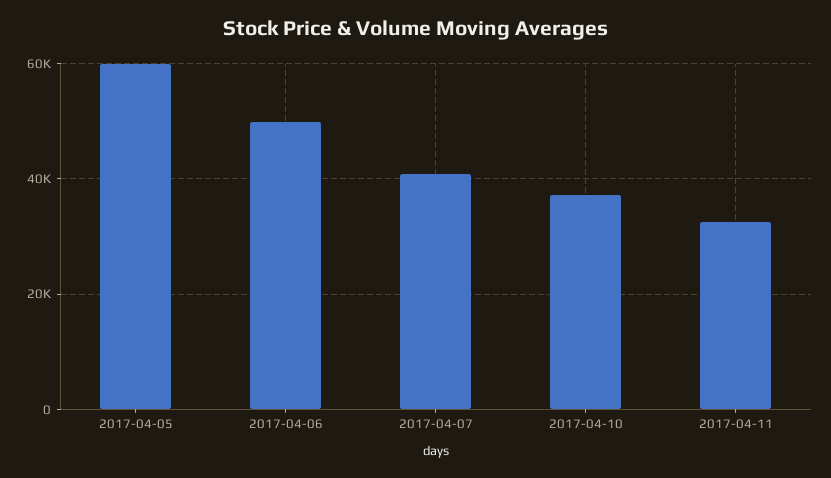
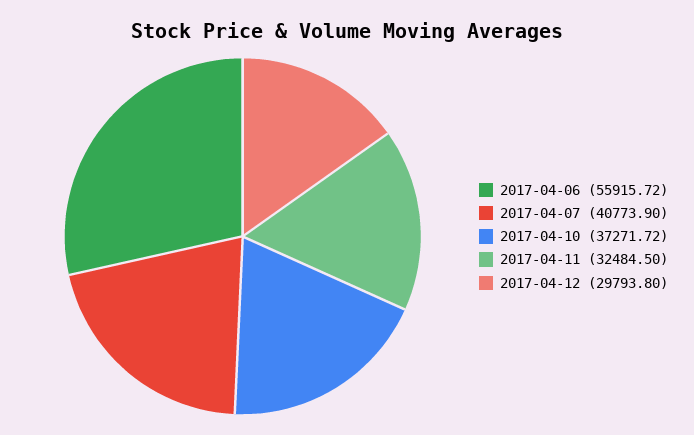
2017-04-05: 60000 -> none
2017-04-06: 50000 -> 55915.72
2017-04-12: none -> 29793.8

